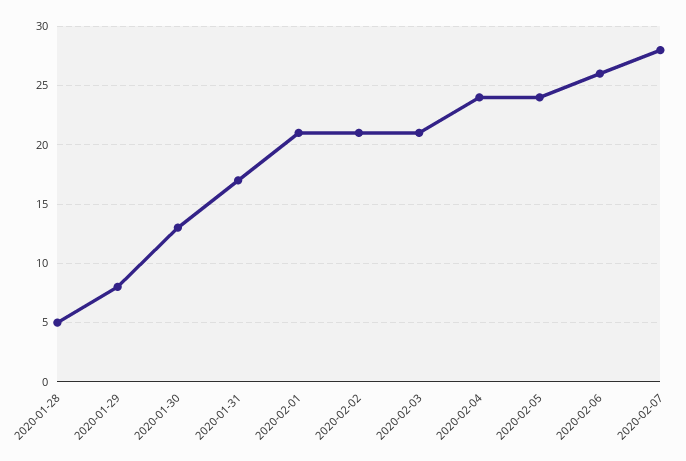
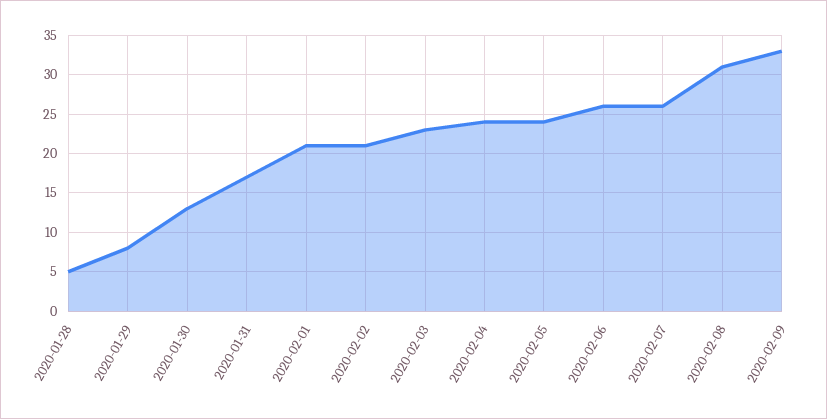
2020-02-03: 21 -> 23
2020-02-07: 28 -> 26
2020-02-08: none -> 31
2020-02-09: none -> 33

